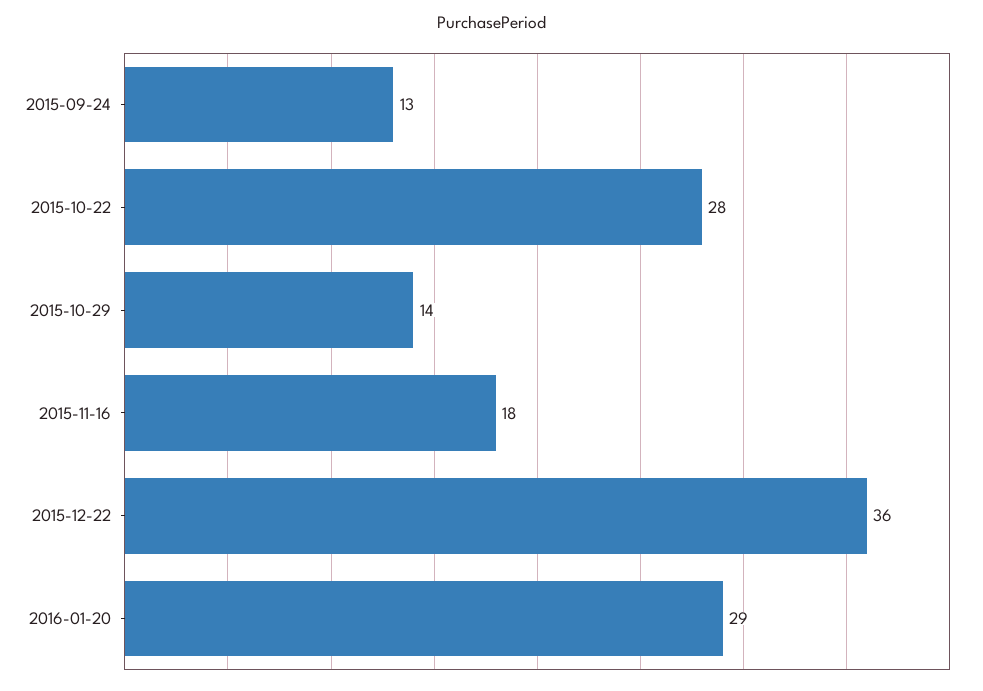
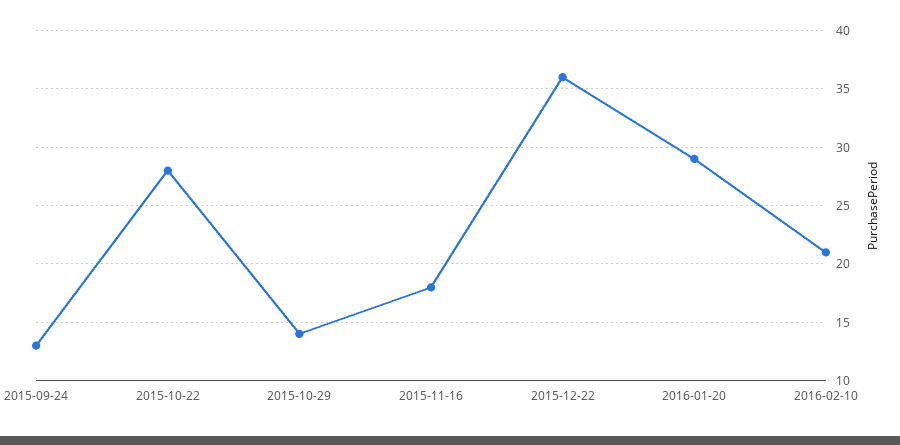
2016-02-10: none -> 21

